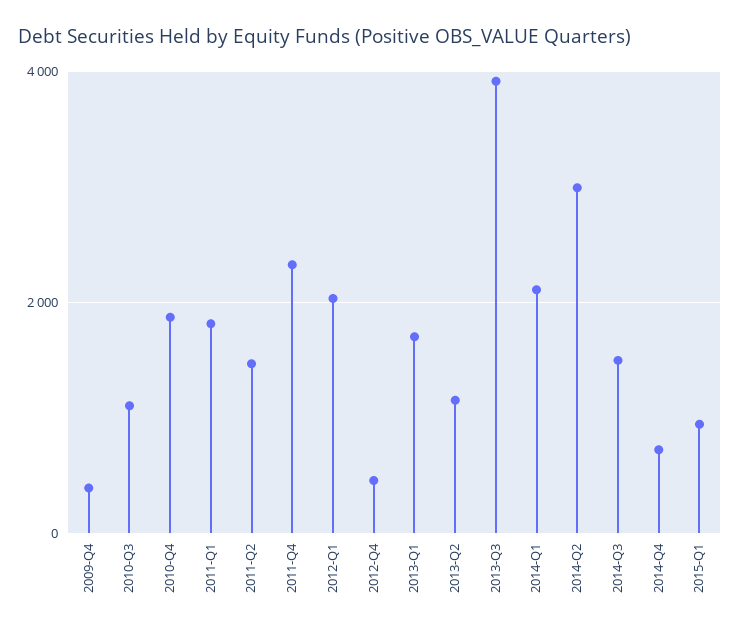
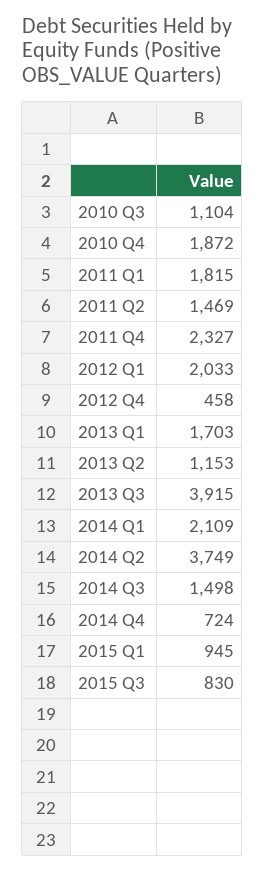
2009-Q4: 400 -> none
2014-Q2: 3000 -> 3749
2015 Q3: none -> 830

